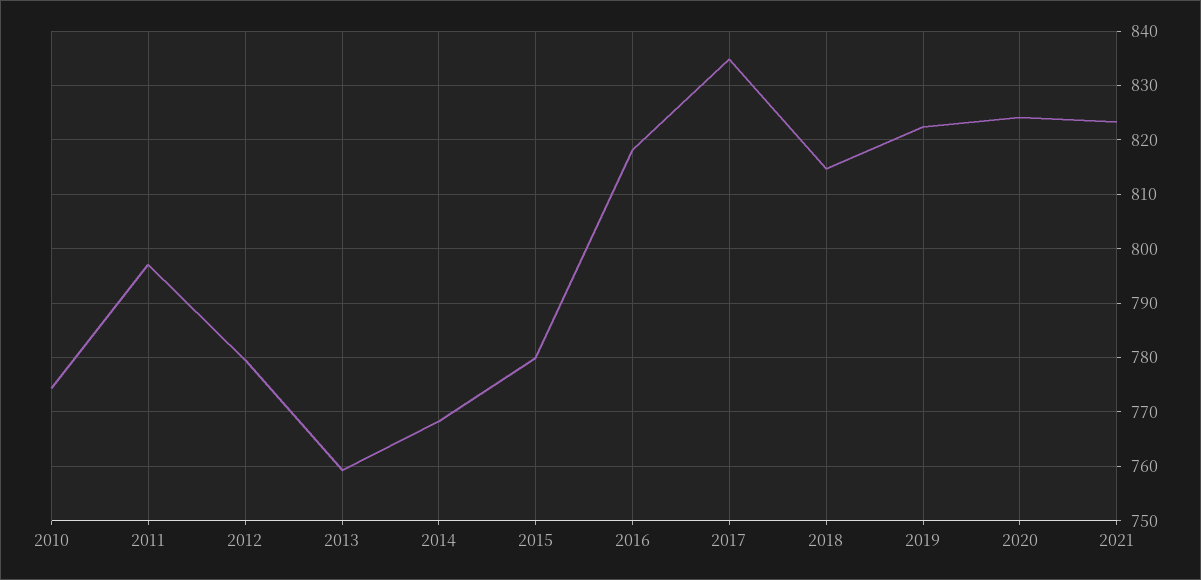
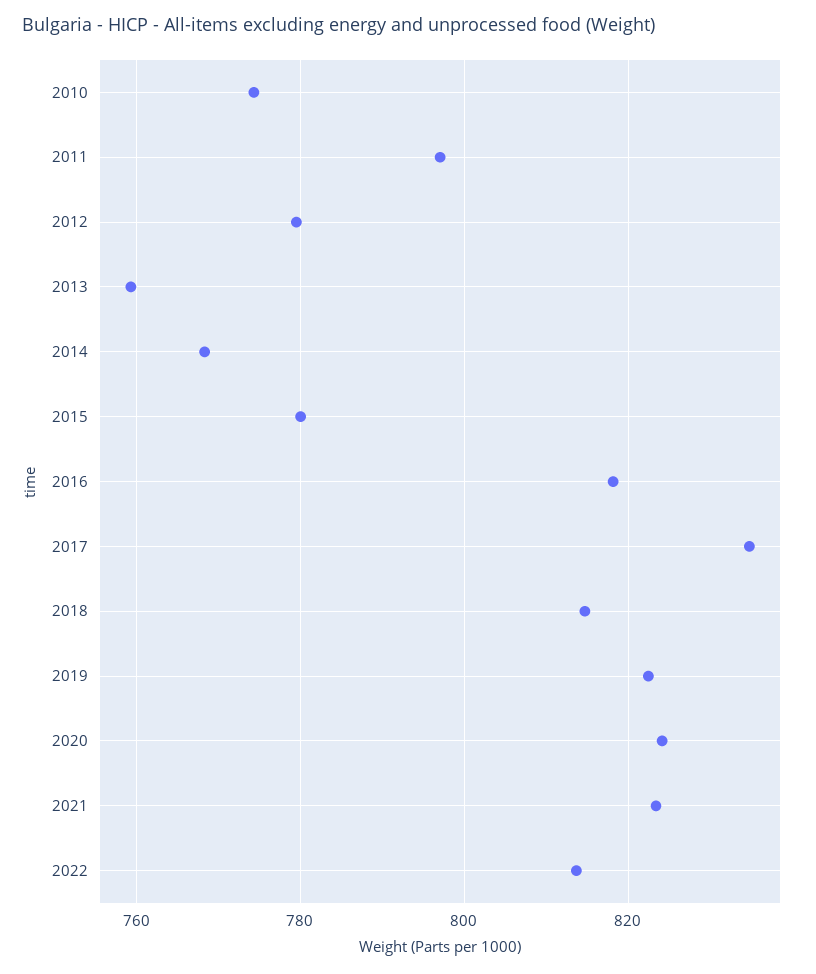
2022: none -> 814

